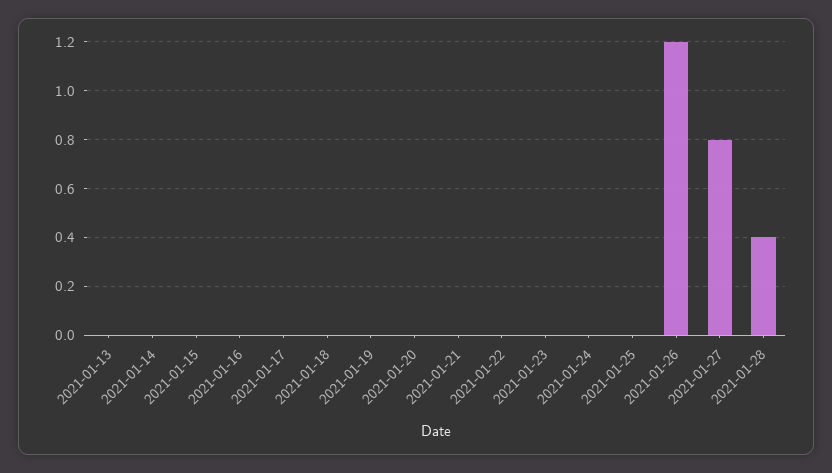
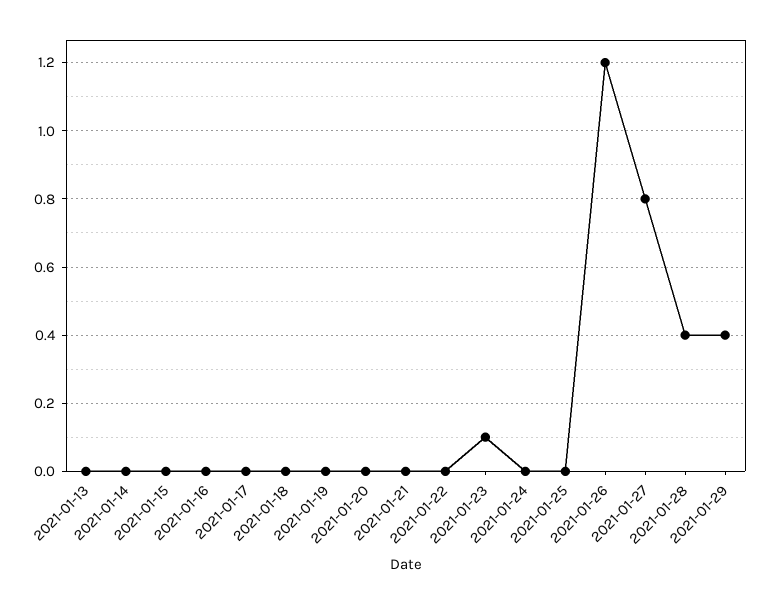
2021-01-23: 0 -> 0.1
2021-01-29: none -> 0.4

